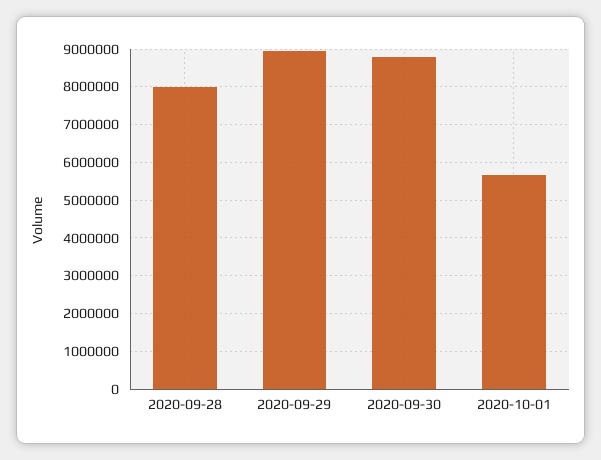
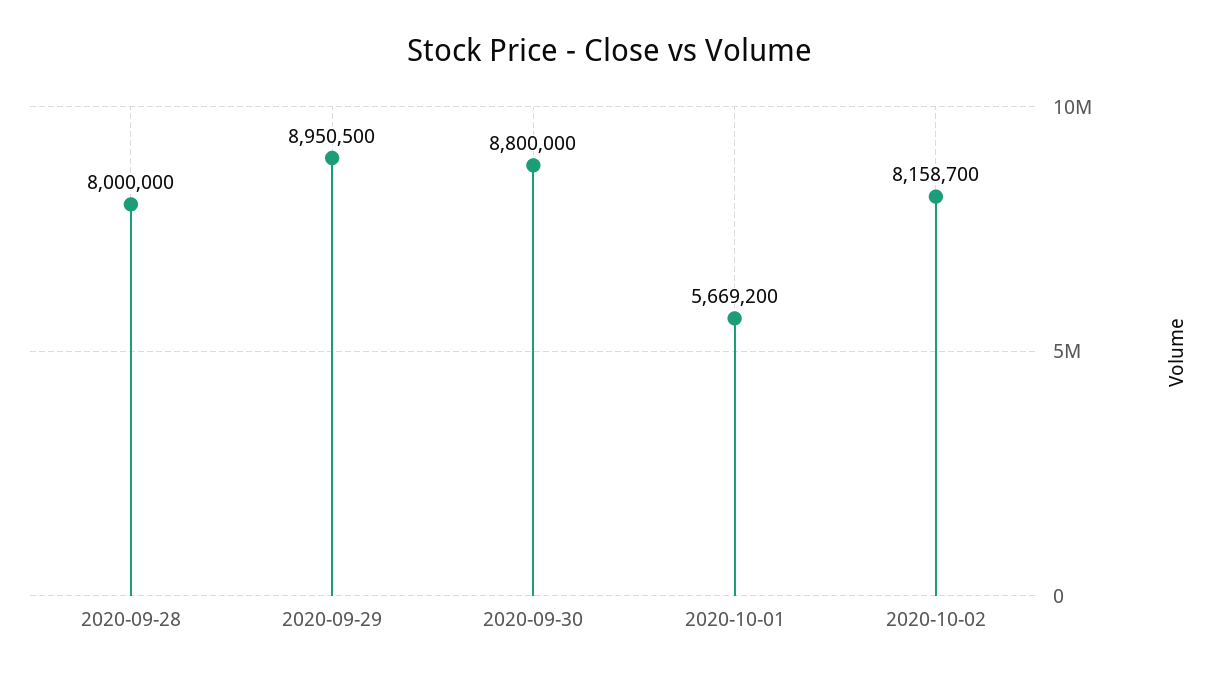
2020-10-02: none -> 8158700

